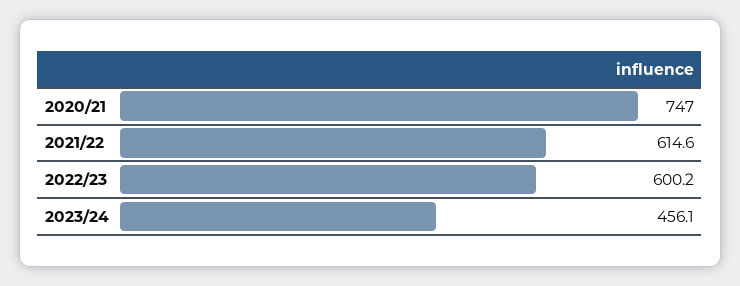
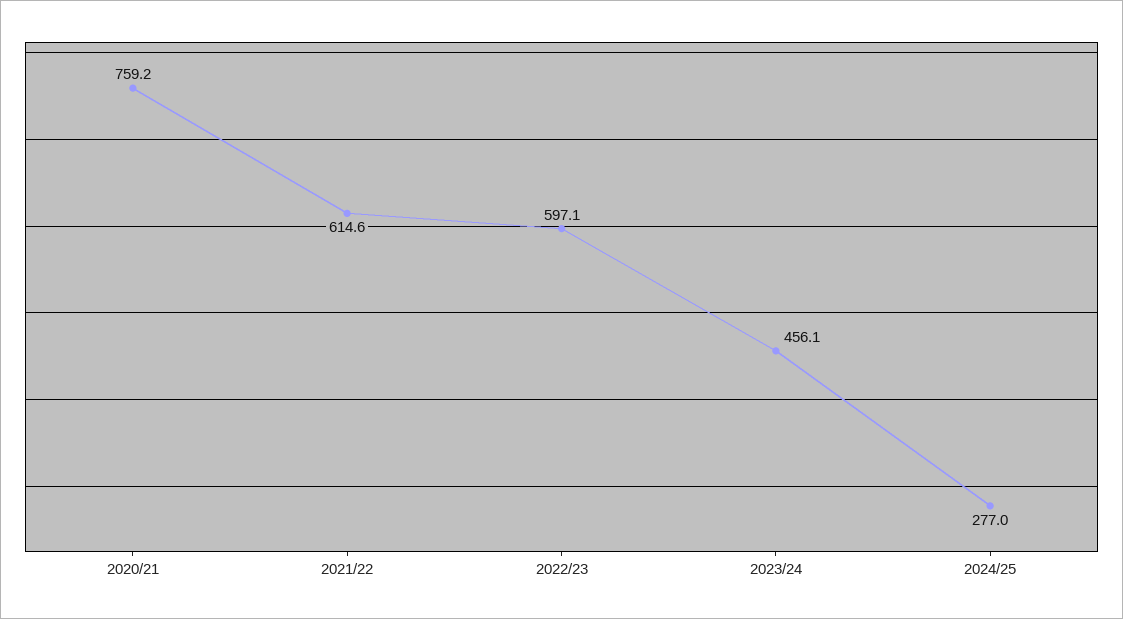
2020/21: 747 -> 759.2
2022/23: 600.2 -> 597.1
2024/25: none -> 277

